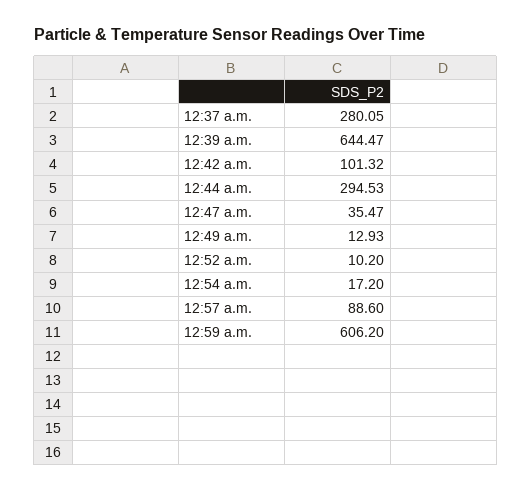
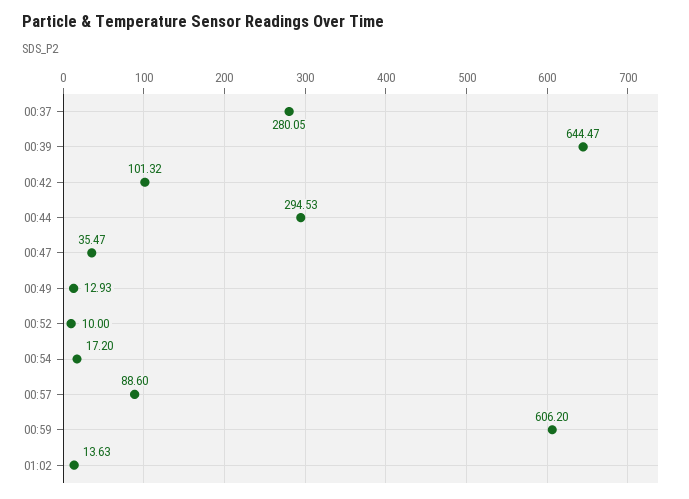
12:52 a.m.: 10.2 -> 10
01:02: none -> 13.63

